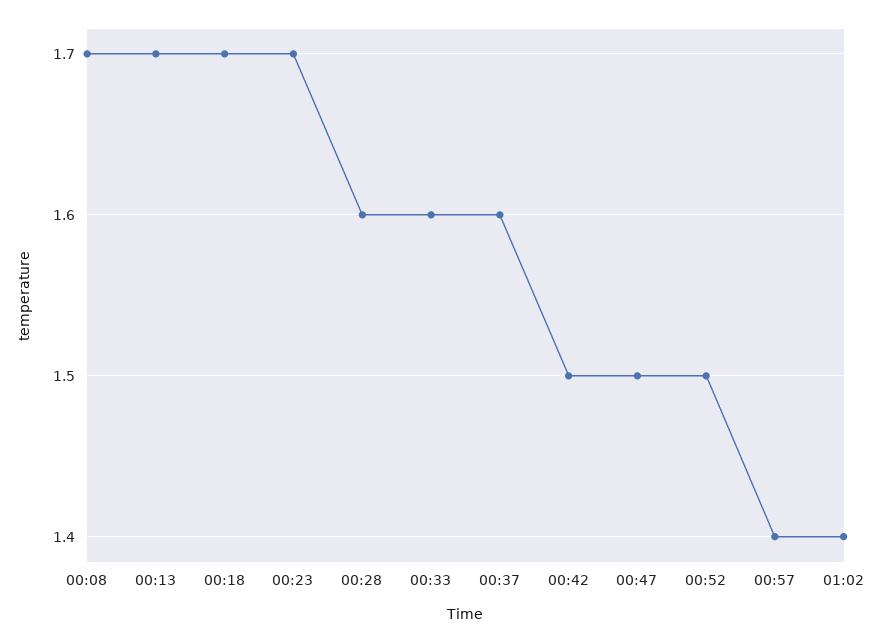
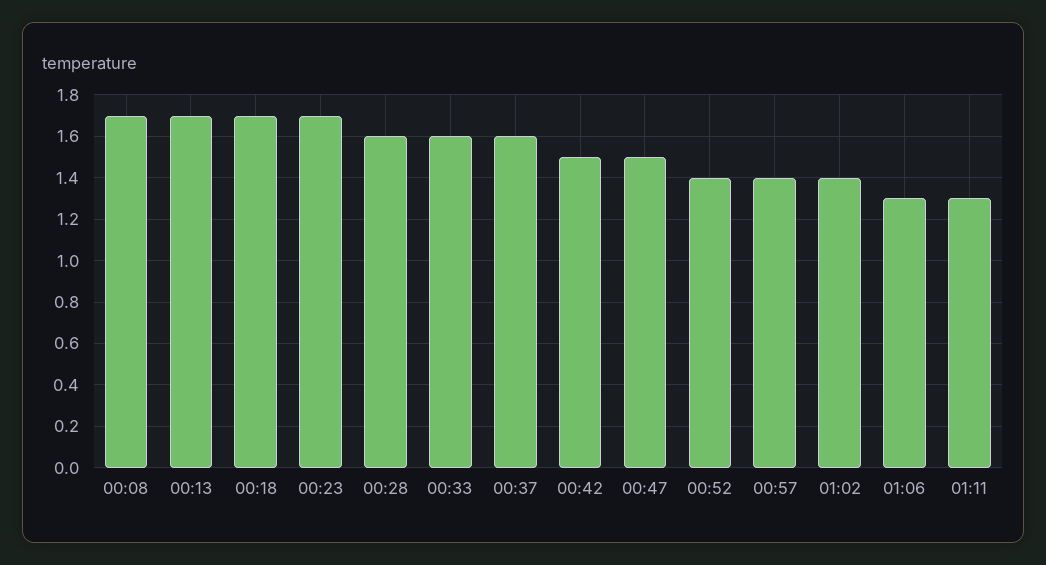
00:52: 1.5 -> 1.4
01:06: none -> 1.3
01:11: none -> 1.3

